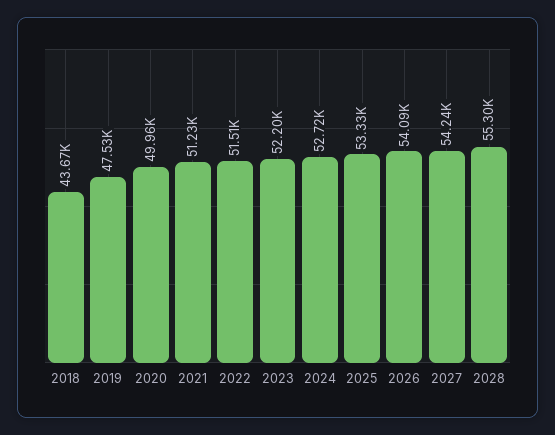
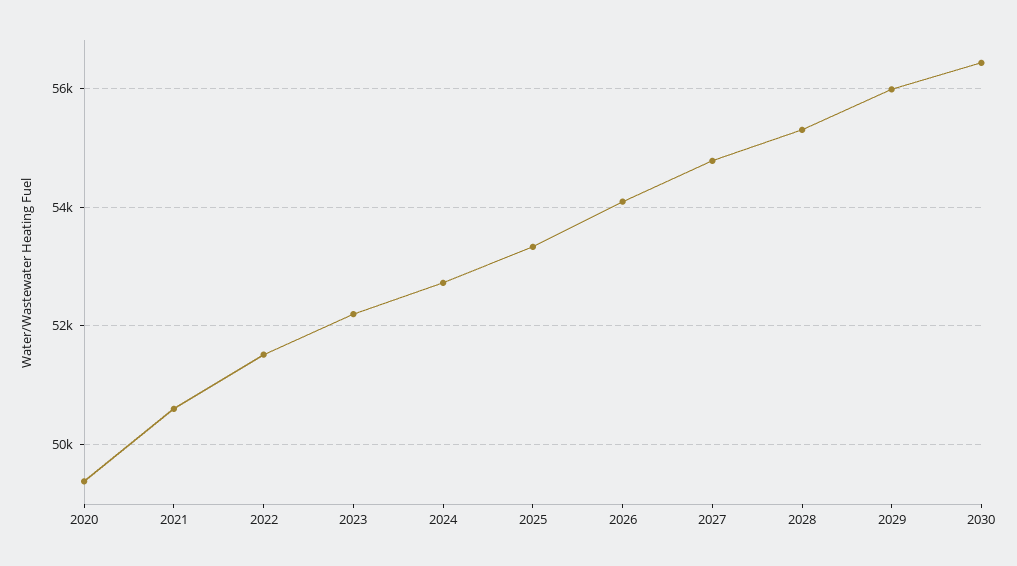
2018: 43670 -> none
2019: 47530 -> none
2020: 49960 -> 49400
2021: 51230 -> 50600
2027: 54240 -> 54800
2029: none -> 56000
2030: none -> 56400

